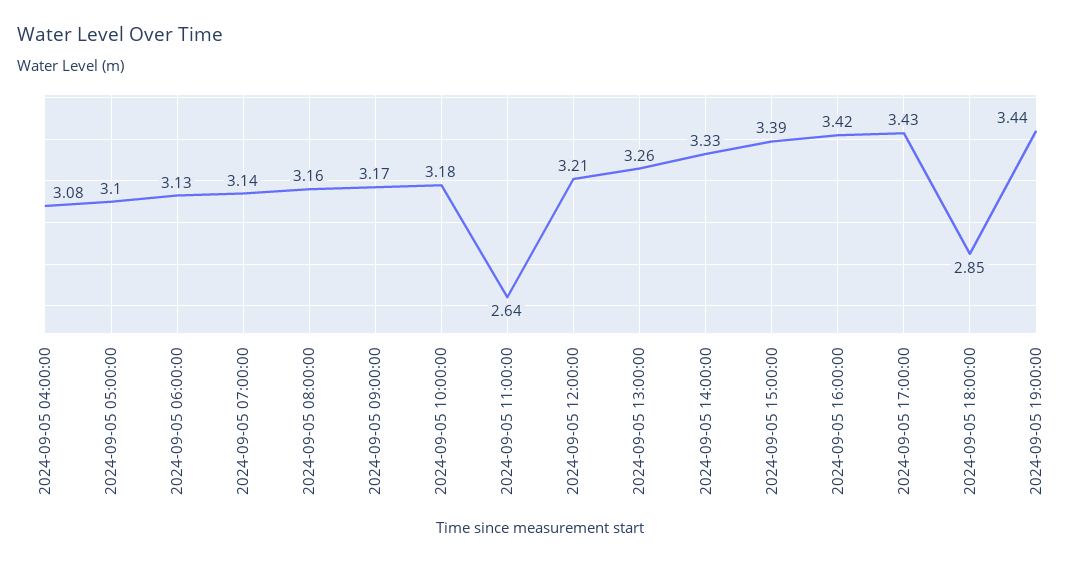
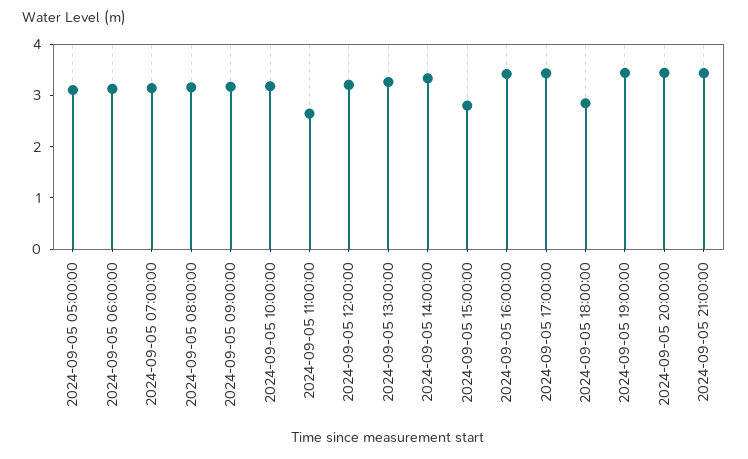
2024-09-05 04:00:00: 3.08 -> none
2024-09-05 15:00:00: 3.39 -> 2.8
2024-09-05 20:00:00: none -> 3.4
2024-09-05 21:00:00: none -> 3.4

